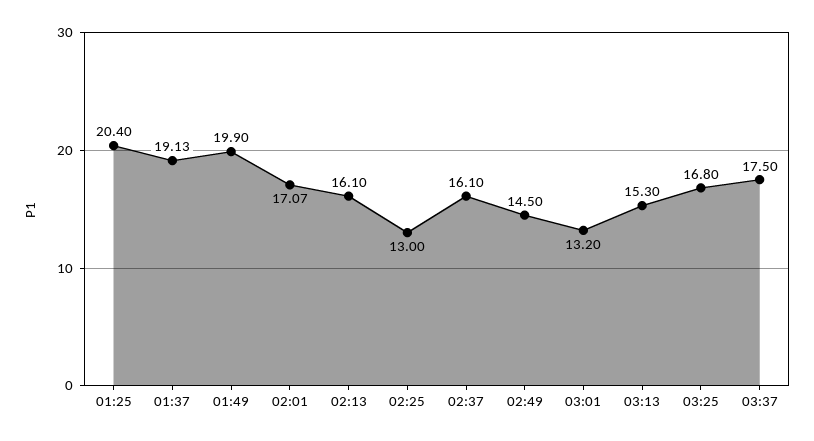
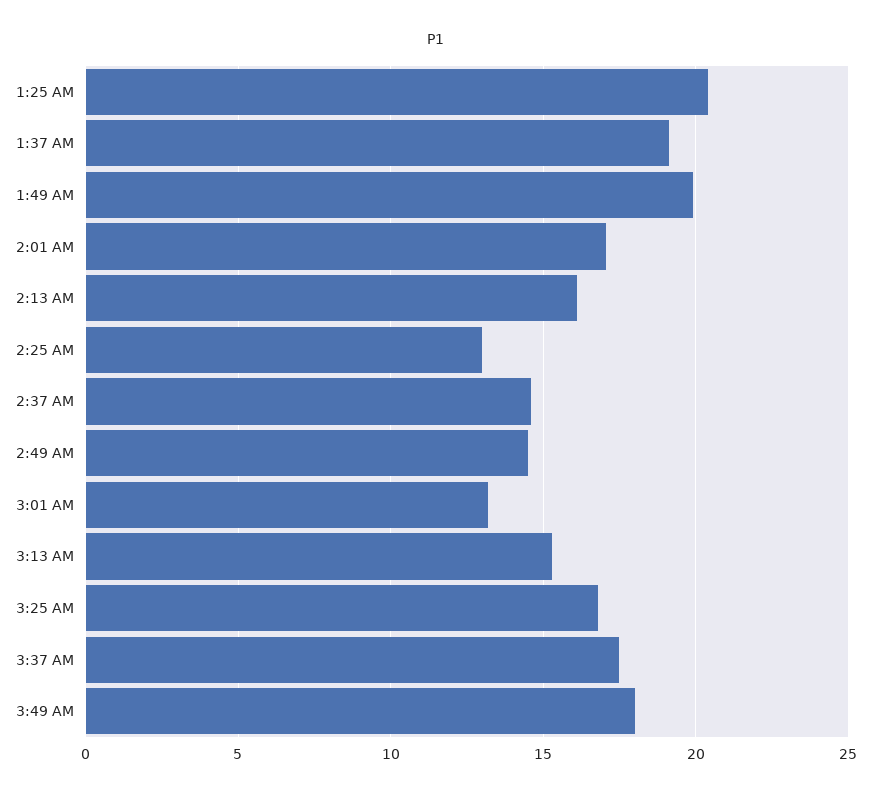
02:37: 16.1 -> 14.5
3:49 AM: none -> 18

